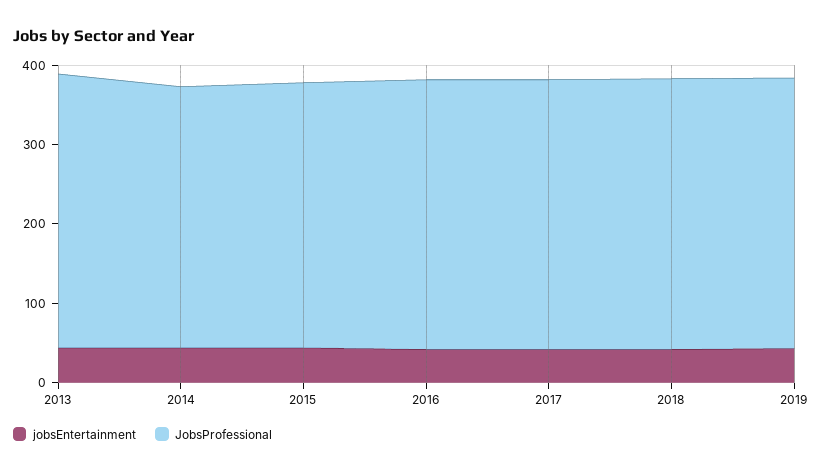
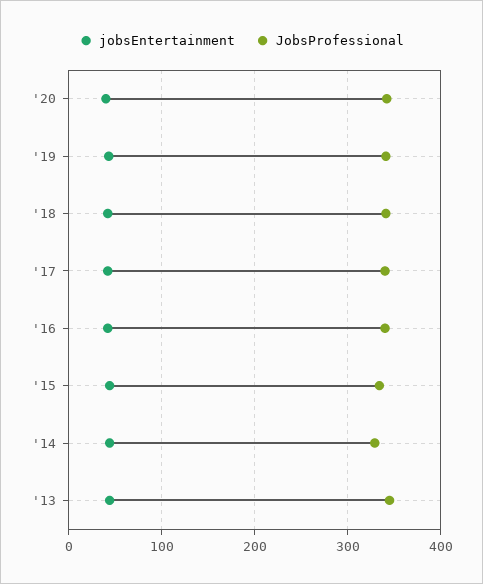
jobsEntertainment, '20: none -> 40
JobsProfessional, '20: none -> 340

